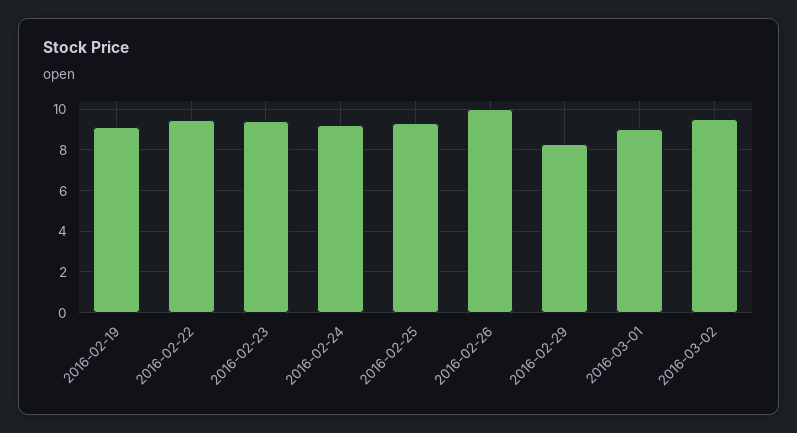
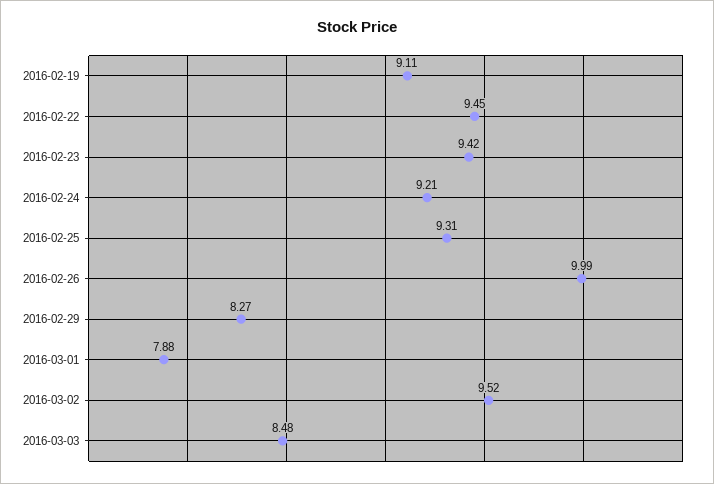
2016-03-01: 9 -> 7.88
2016-03-03: none -> 8.48

